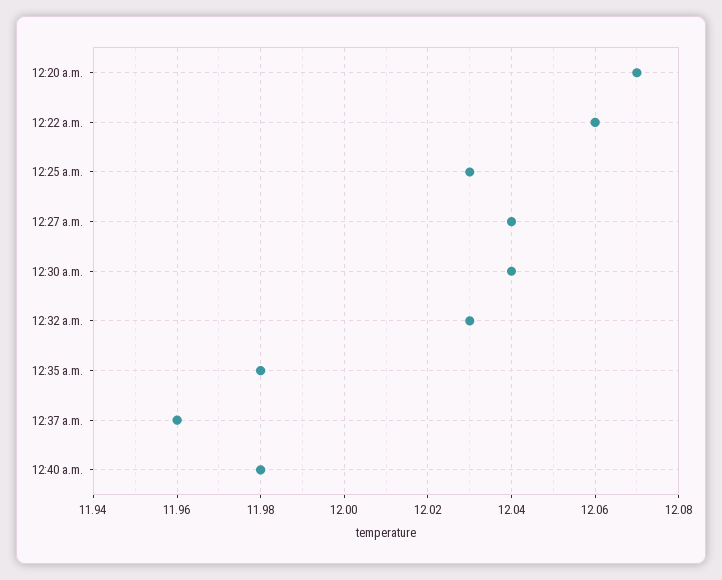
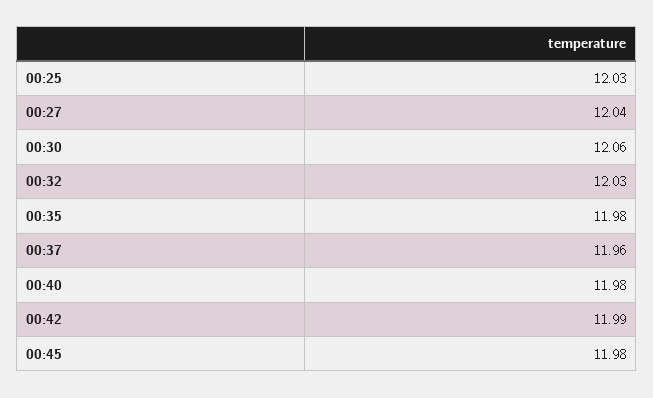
12:20 a.m.: 12.07 -> none
12:22 a.m.: 12.06 -> none
12:30 a.m.: 12.04 -> 12.06
00:42: none -> 11.99
00:45: none -> 11.98

